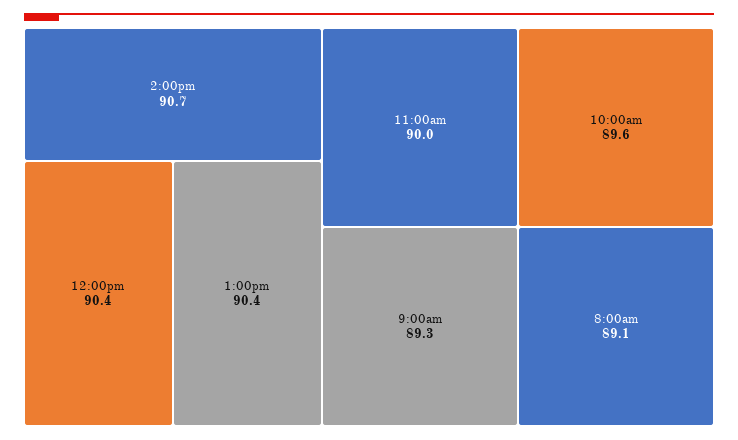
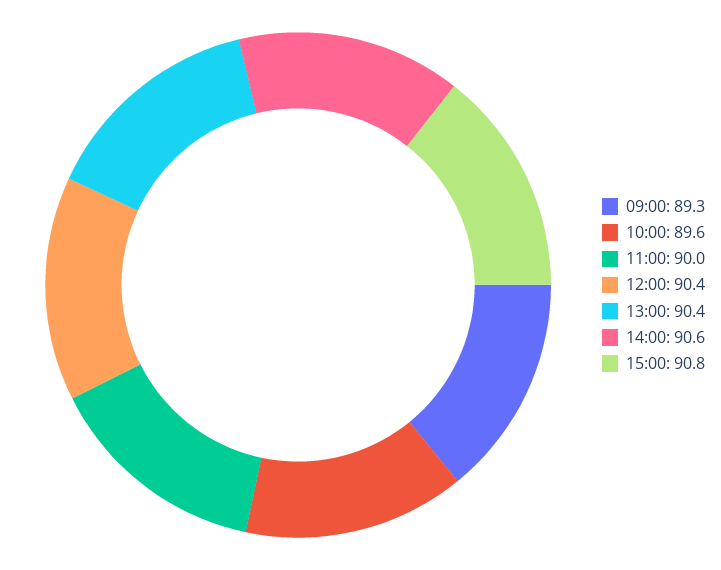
2:00pm: 90.7 -> 90.6
8:00am: 89.1 -> none
15:00: none -> 90.8

